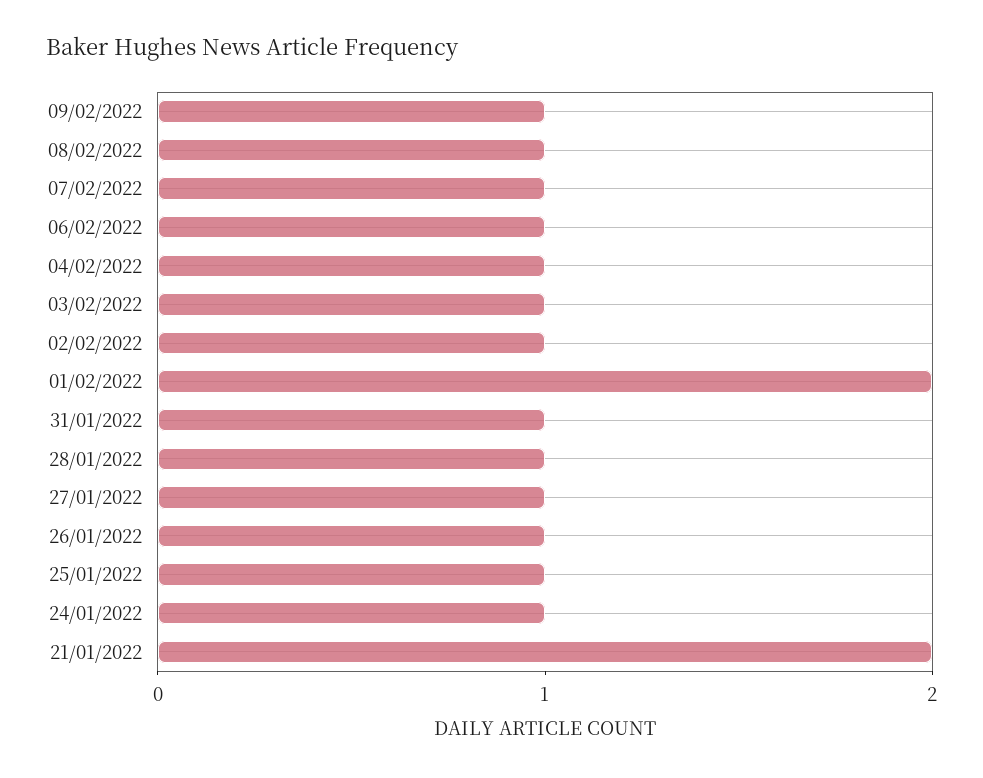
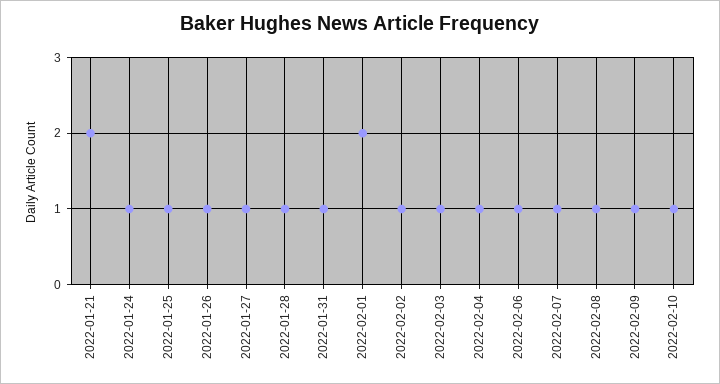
2022-02-10: none -> 1

